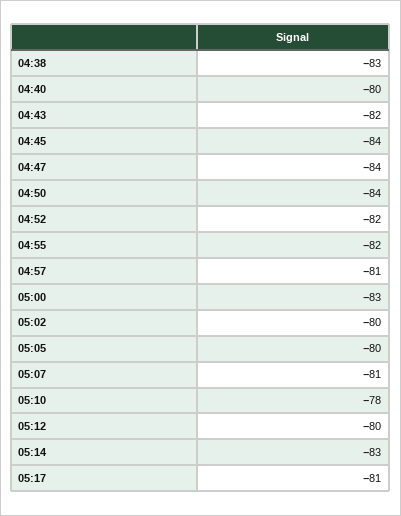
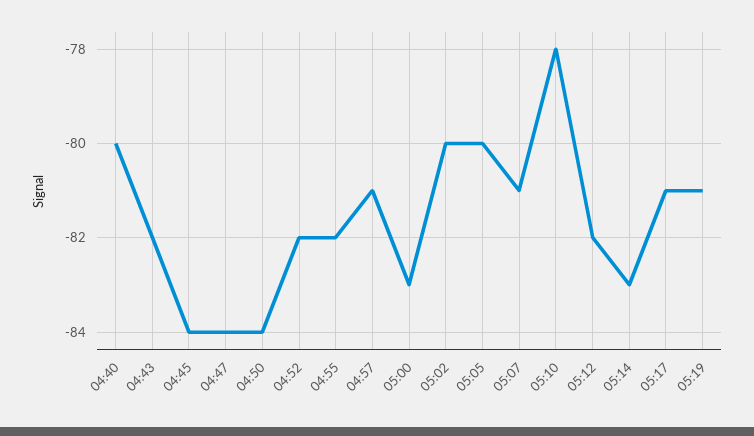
04:38: -83 -> none
05:12: -80 -> -82
05:19: none -> -81

